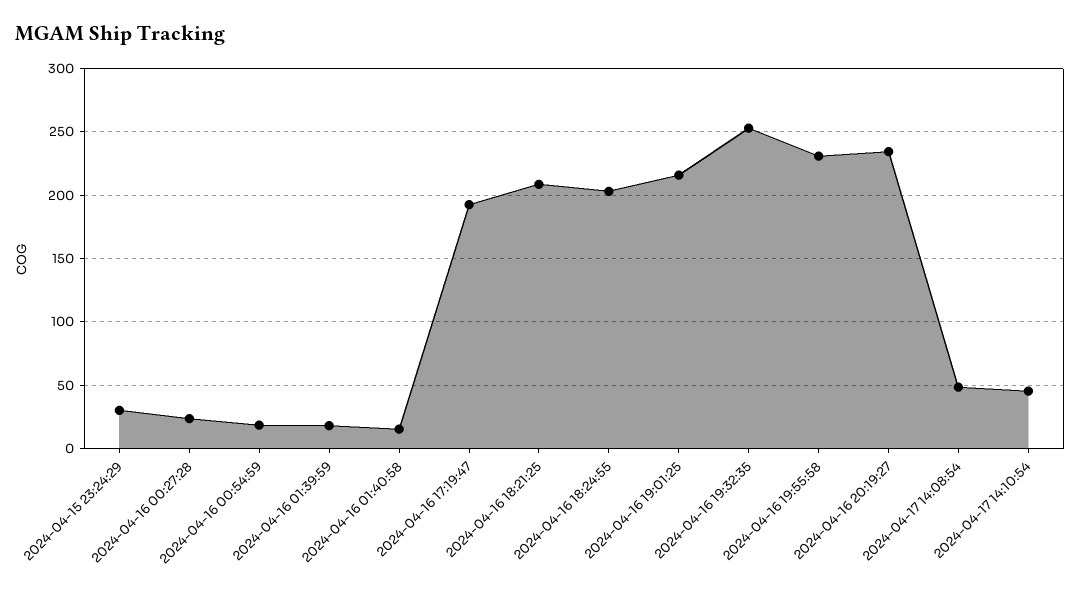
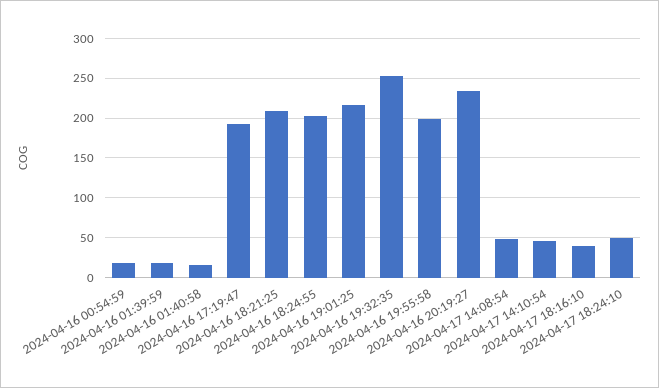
2024-04-15 23:24:29: 30 -> none
2024-04-16 00:27:28: 25 -> none
2024-04-16 19:55:58: 230 -> 200
2024-04-17 18:16:10: none -> 40
2024-04-17 18:24:10: none -> 50

